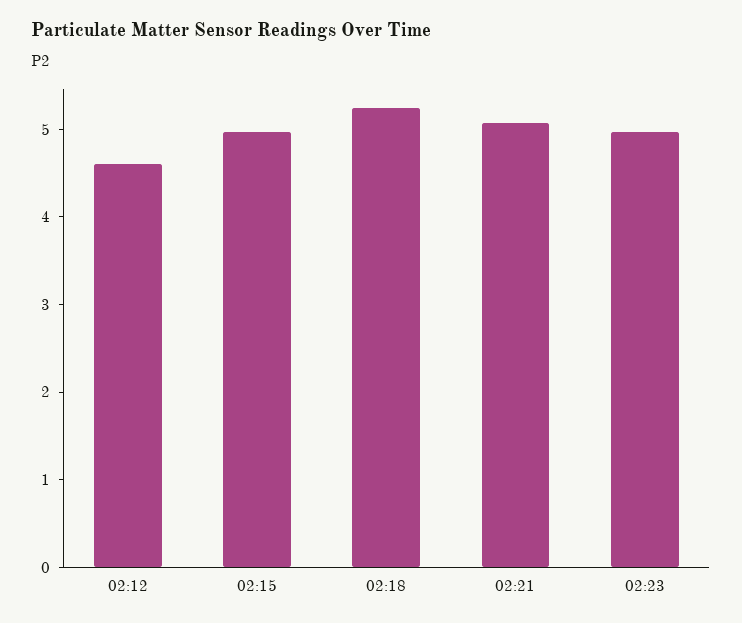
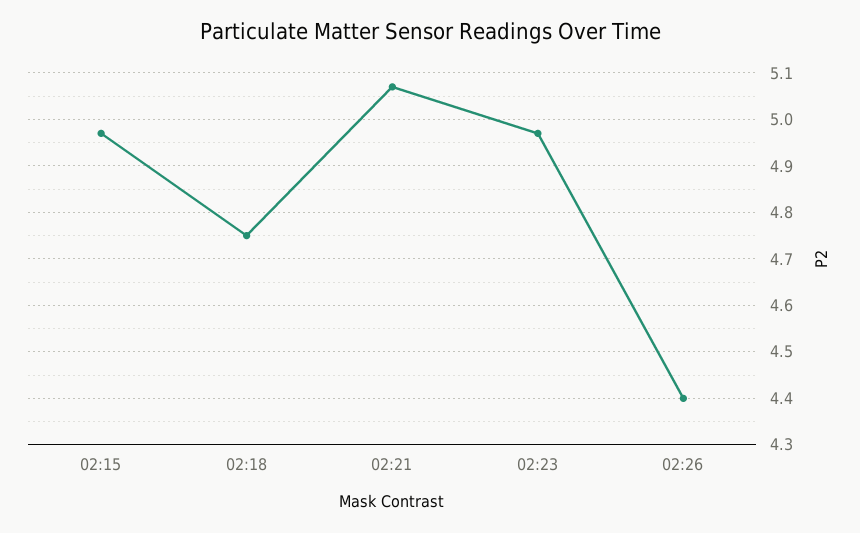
02:12: 4.6 -> none
02:18: 5.2 -> 4.75
02:26: none -> 4.4

